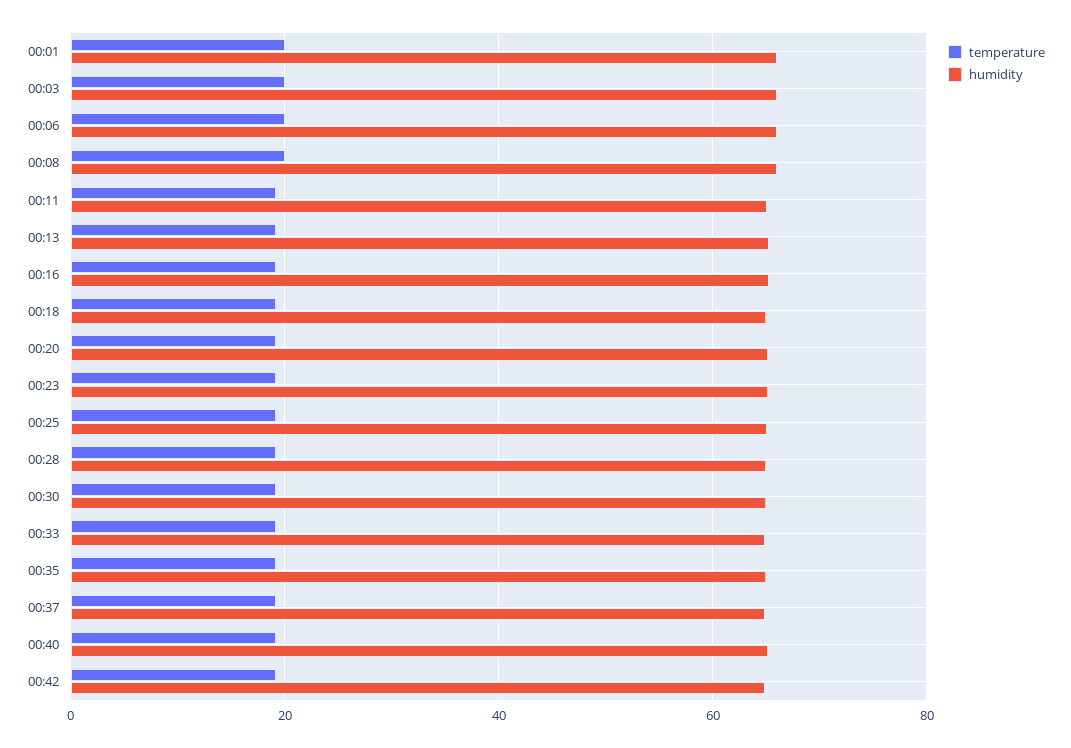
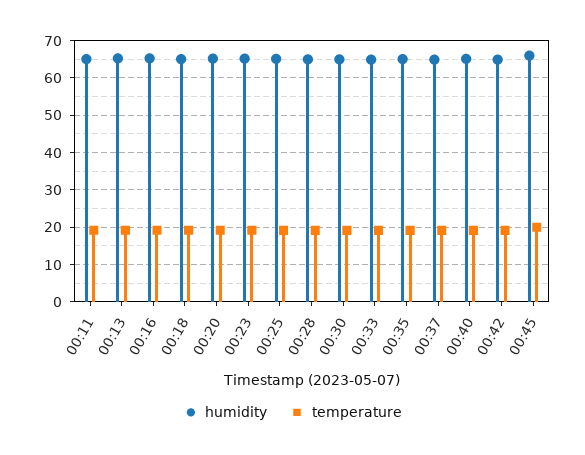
temperature, 00:01: 20 -> none
humidity, 00:01: 66 -> none
temperature, 00:03: 20 -> none
humidity, 00:03: 66 -> none
temperature, 00:06: 20 -> none
humidity, 00:06: 66 -> none
temperature, 00:08: 20 -> none
humidity, 00:08: 66 -> none
humidity, 00:45: none -> 66
temperature, 00:45: none -> 20

